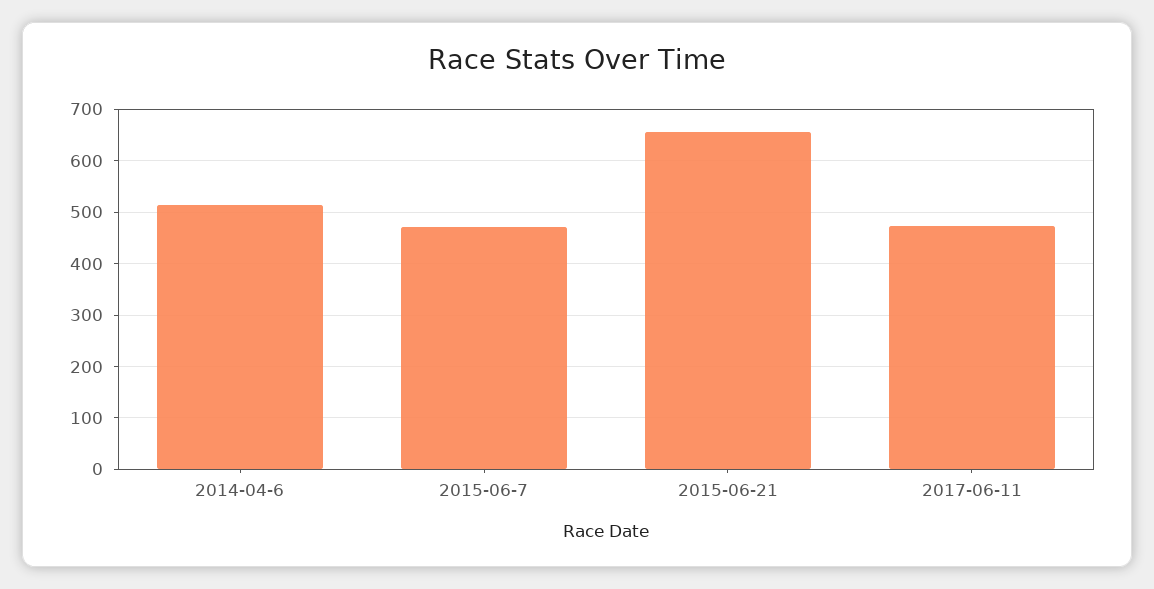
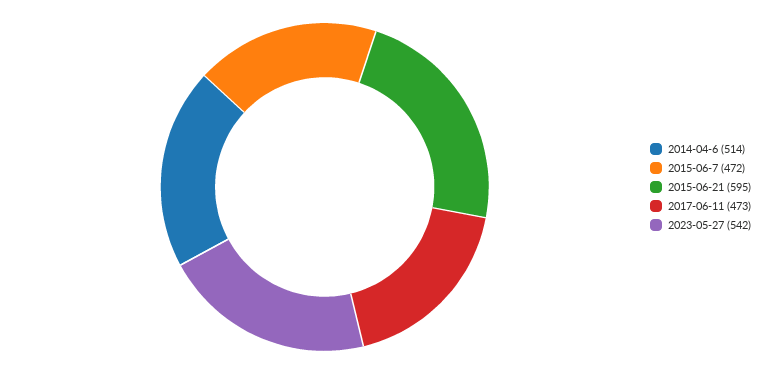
2015-06-21: 660 -> 595
2023-05-27: none -> 542

